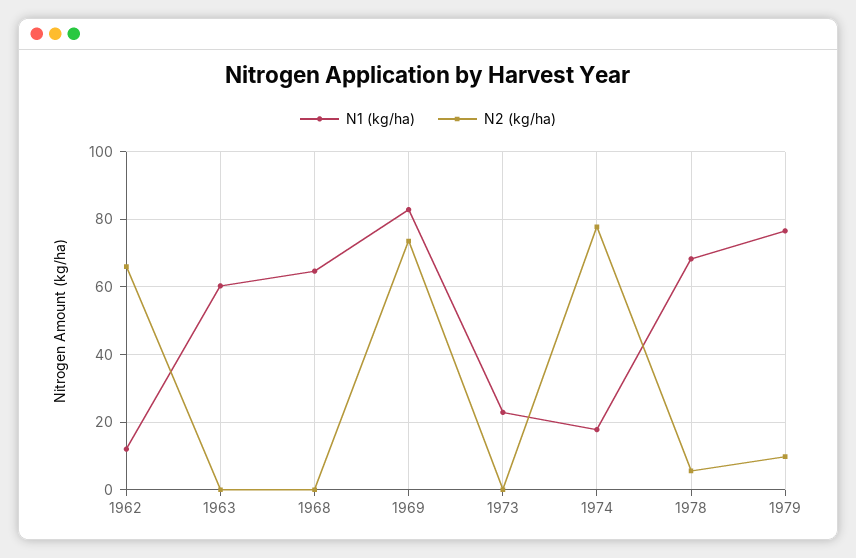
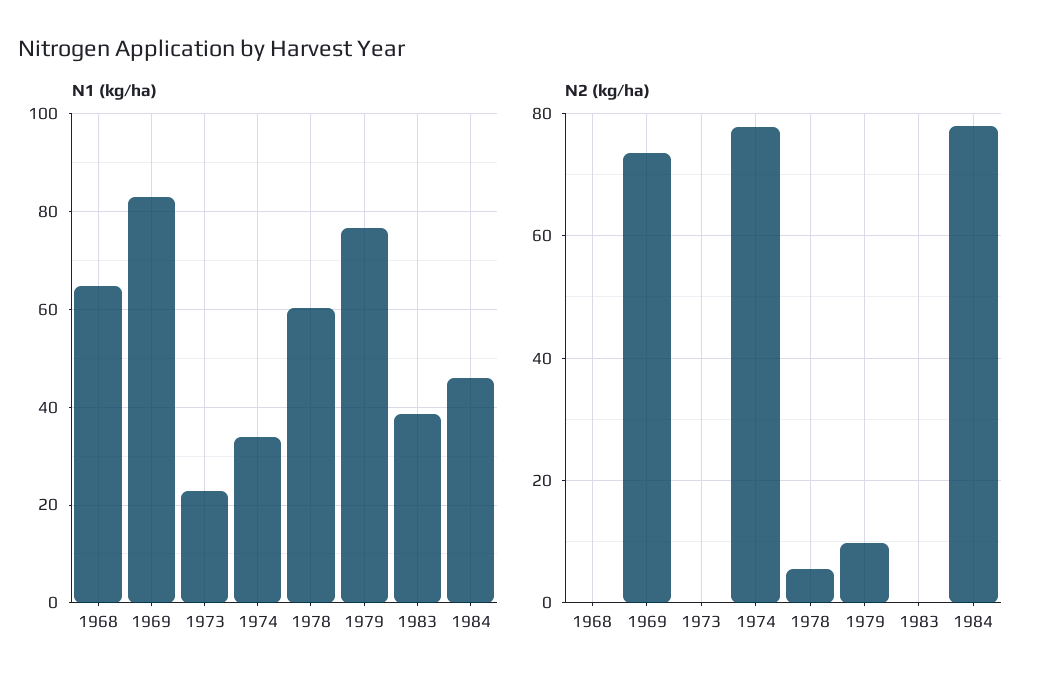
N1 (kg/ha), 1962: 12 -> none
N2 (kg/ha), 1962: 66 -> none
N1 (kg/ha), 1963: 60 -> none
N2 (kg/ha), 1963: 0 -> none
N1 (kg/ha), 1974: 18 -> 34
N1 (kg/ha), 1978: 68 -> 60
N1 (kg/ha), 1983: none -> 38
N1 (kg/ha), 1984: none -> 46
N2 (kg/ha), 1983: none -> 0
N2 (kg/ha), 1984: none -> 78

